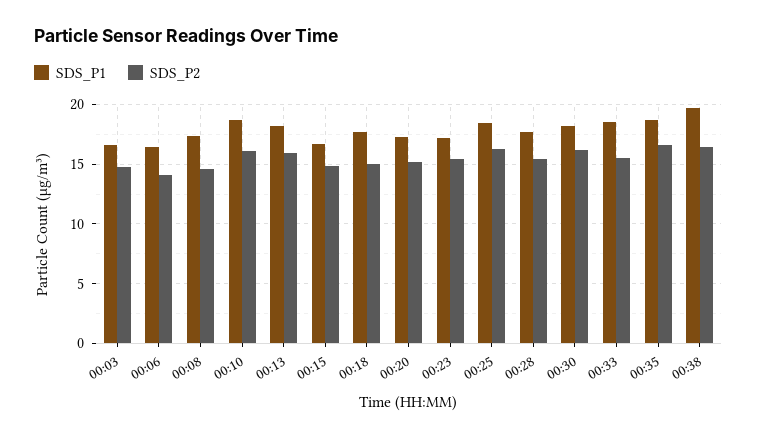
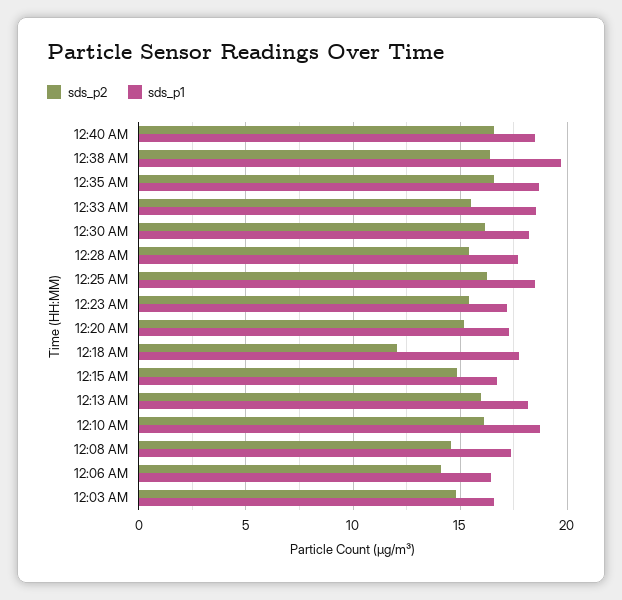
SDS_P2, 00:18: 15 -> 12
SDS_P2, 12:40 AM: none -> 16.5
SDS_P1, 12:40 AM: none -> 18.5

